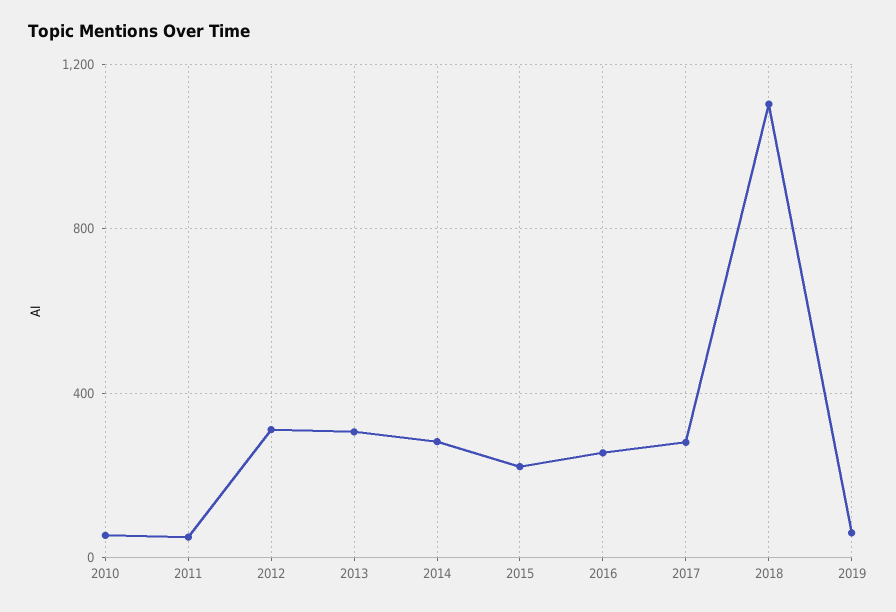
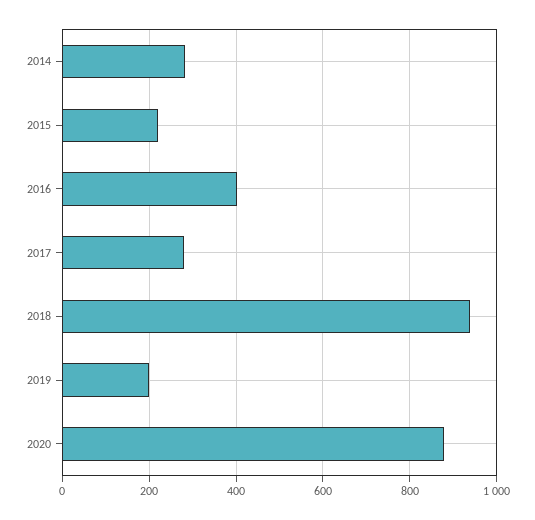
2010: 50 -> none
2011: 50 -> none
2012: 300 -> none
2013: 300 -> none
2016: 250 -> 400
2018: 1100 -> 940
2019: 50 -> 200
2020: none -> 880

